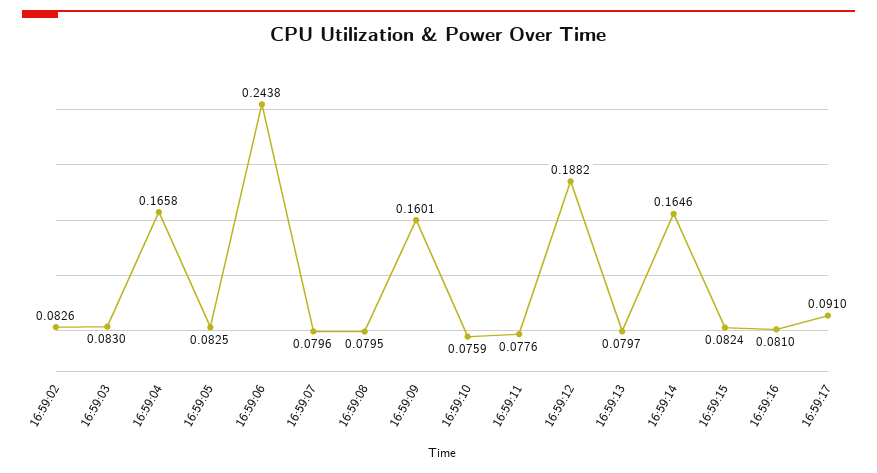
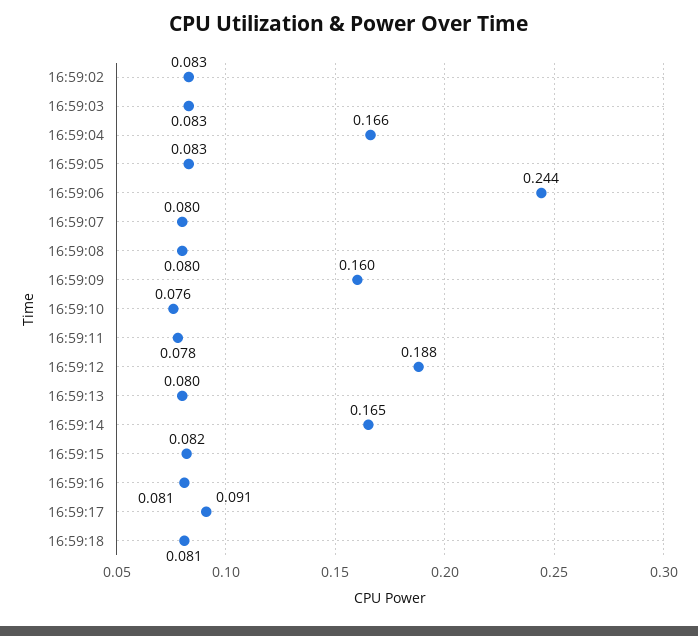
16:59:18: none -> 0.081

